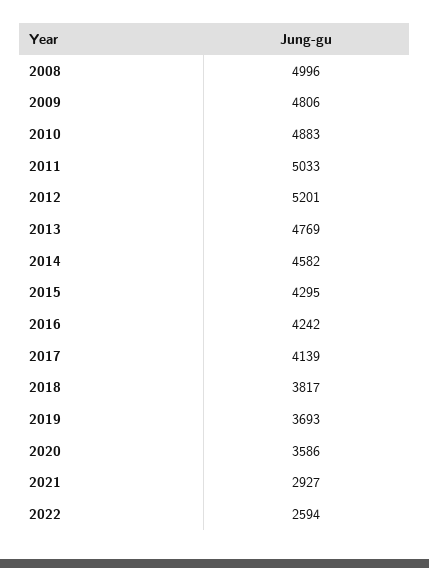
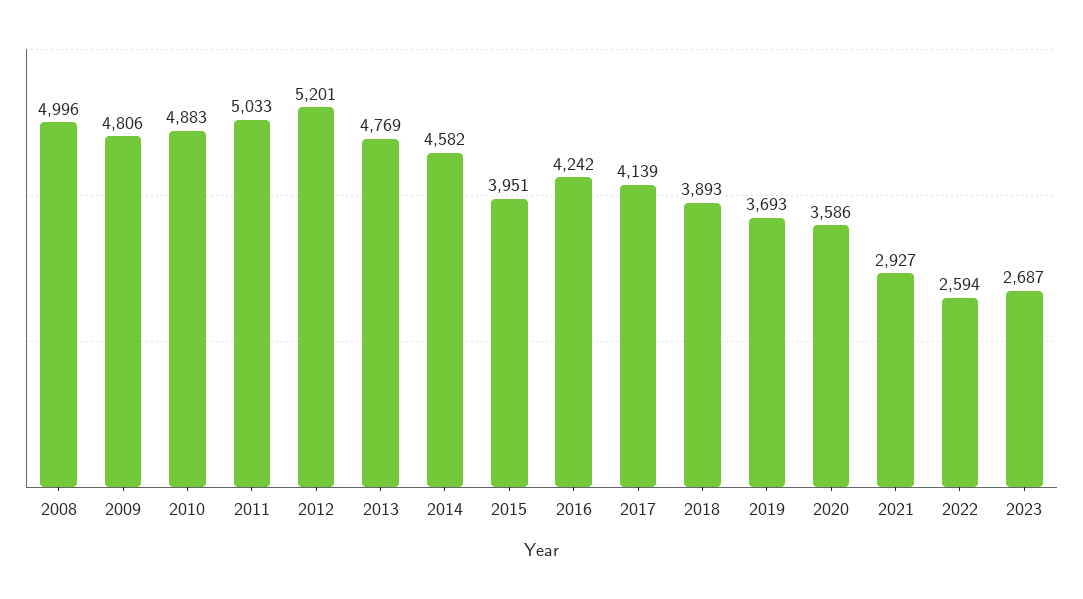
2015: 4295 -> 3951
2018: 3817 -> 3893
2023: none -> 2687

